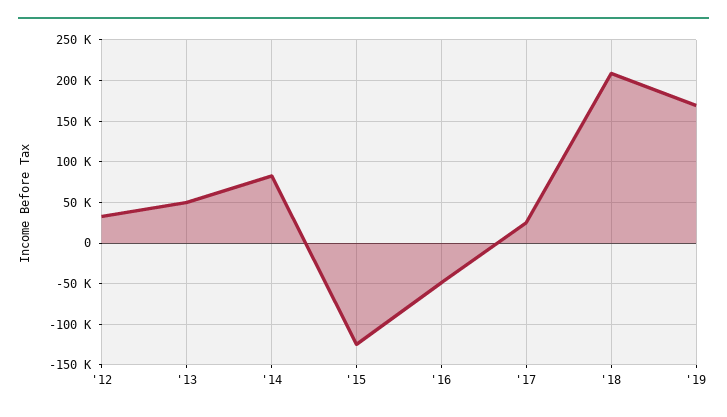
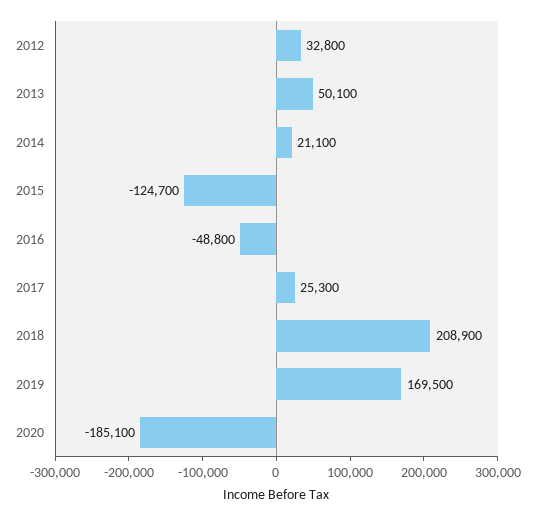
'14: 80000 -> 21100
2020: none -> -185100

